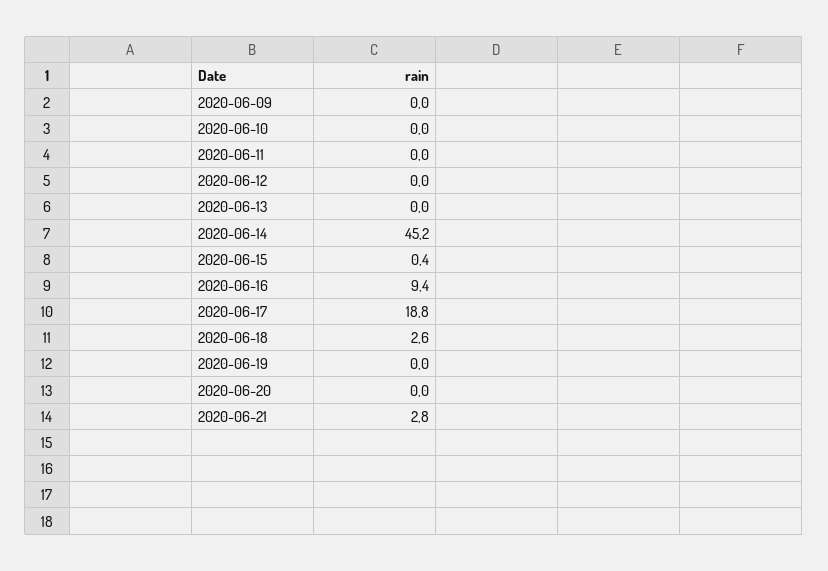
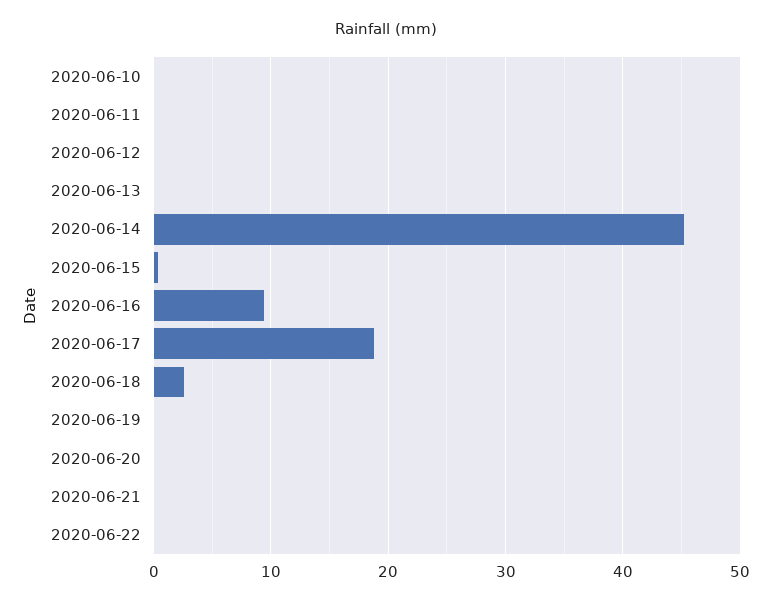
2020-06-09: 0 -> none
2020-06-21: 2.8 -> 0
2020-06-22: none -> 0

